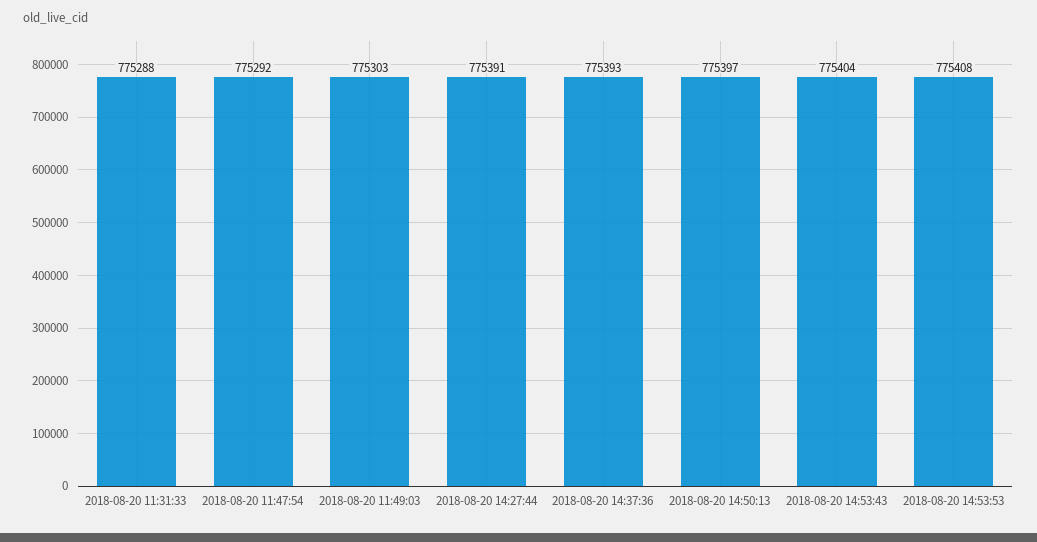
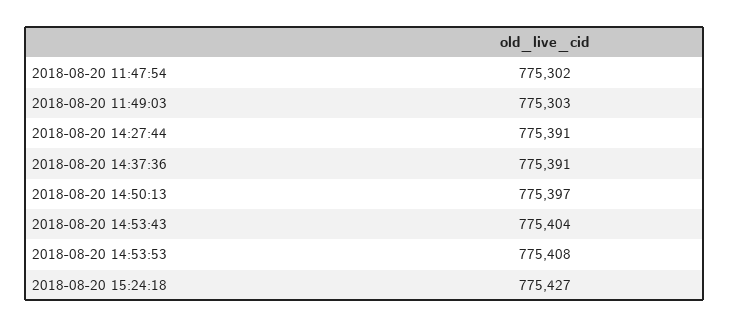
2018-08-20 11:31:33: 775288 -> none
2018-08-20 11:47:54: 775292 -> 775302
2018-08-20 14:37:36: 775393 -> 775391
2018-08-20 15:24:18: none -> 775427

